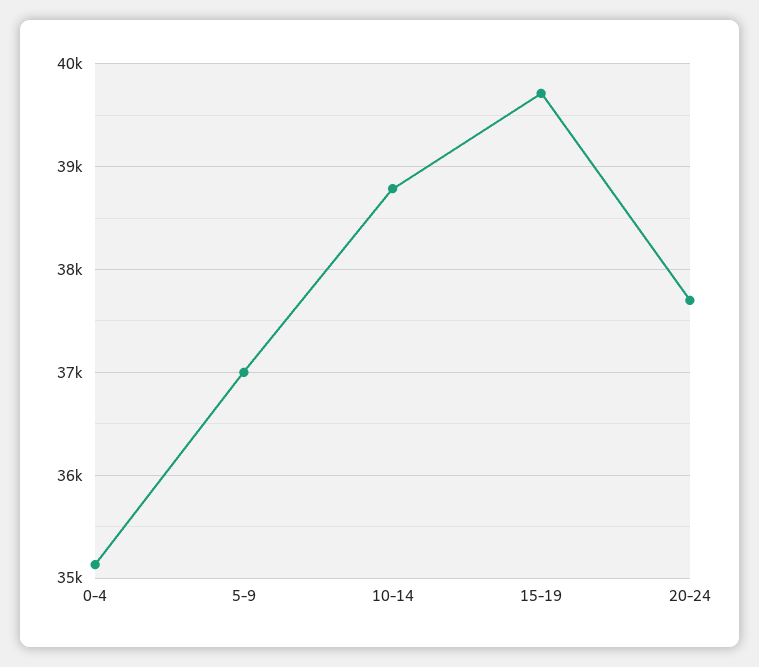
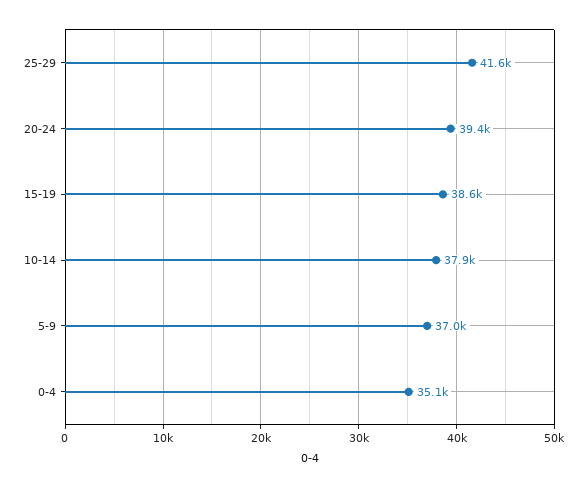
10-14: 38800 -> 37900
15-19: 39700 -> 38600
20-24: 37700 -> 39400
25-29: none -> 41600

